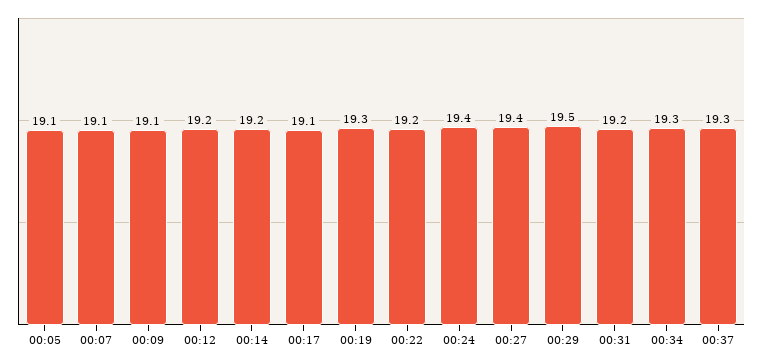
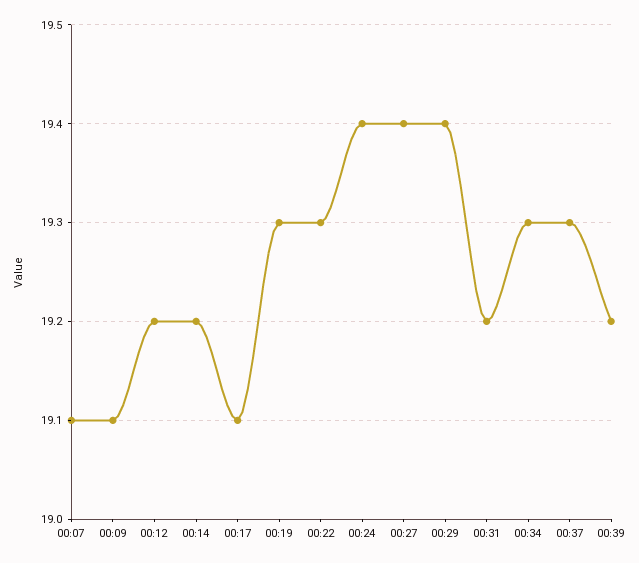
00:05: 19.1 -> none
00:22: 19.2 -> 19.3
00:29: 19.5 -> 19.4
00:39: none -> 19.2

